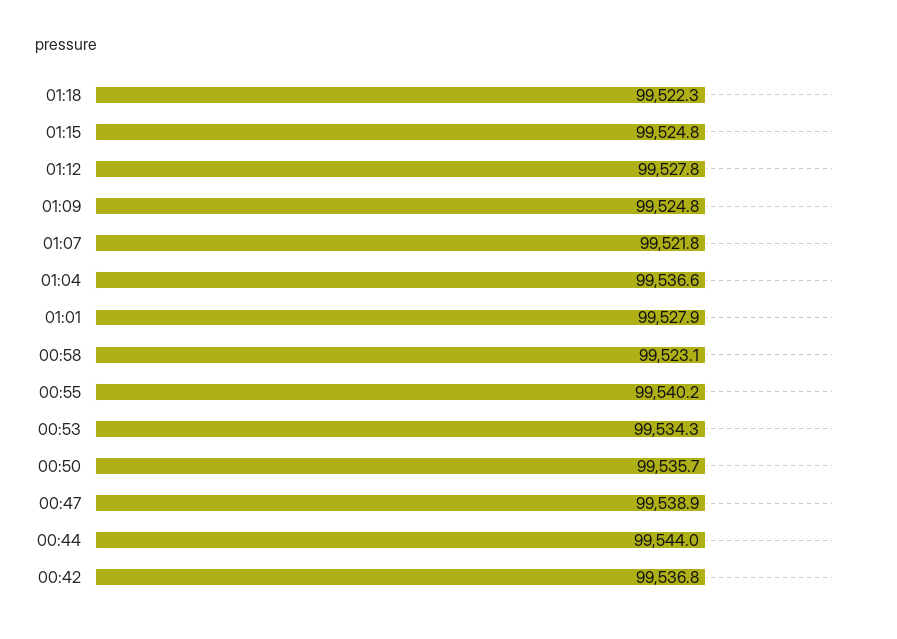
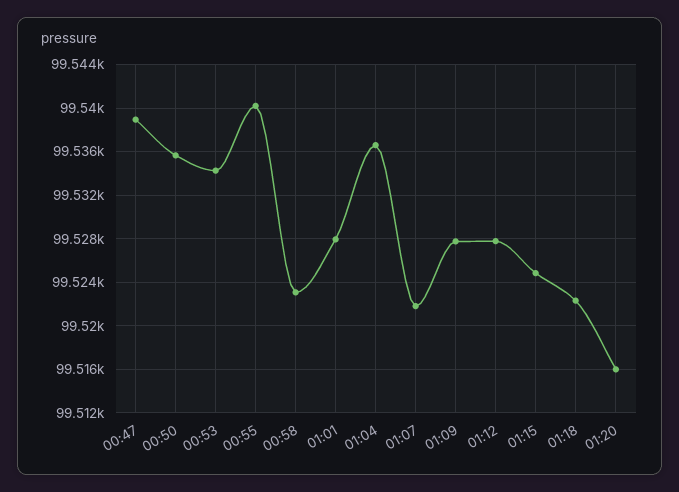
01:09: 99524.8 -> 99528
00:44: 99544 -> none
00:42: 99536.8 -> none
01:20: none -> 99516

